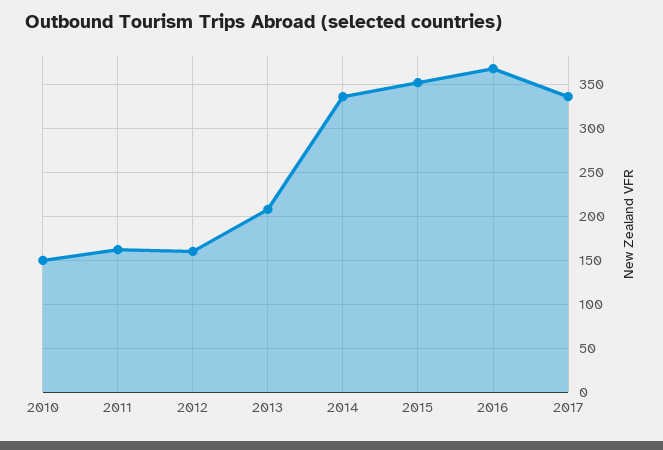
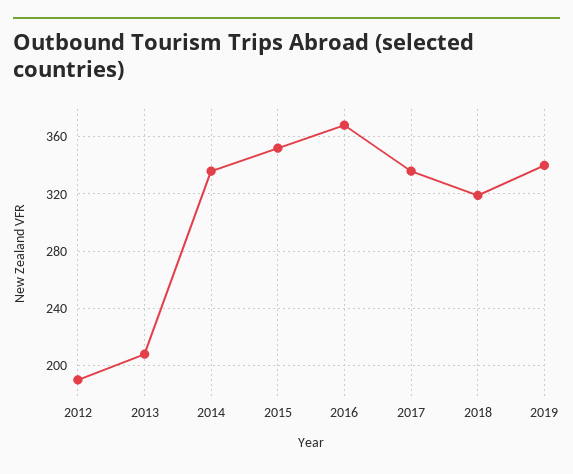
2010: 150 -> none
2011: 160 -> none
2012: 160 -> 190
2018: none -> 320
2019: none -> 340

